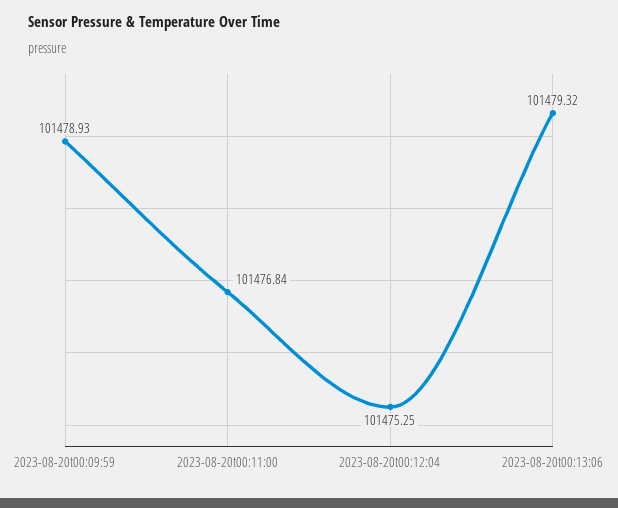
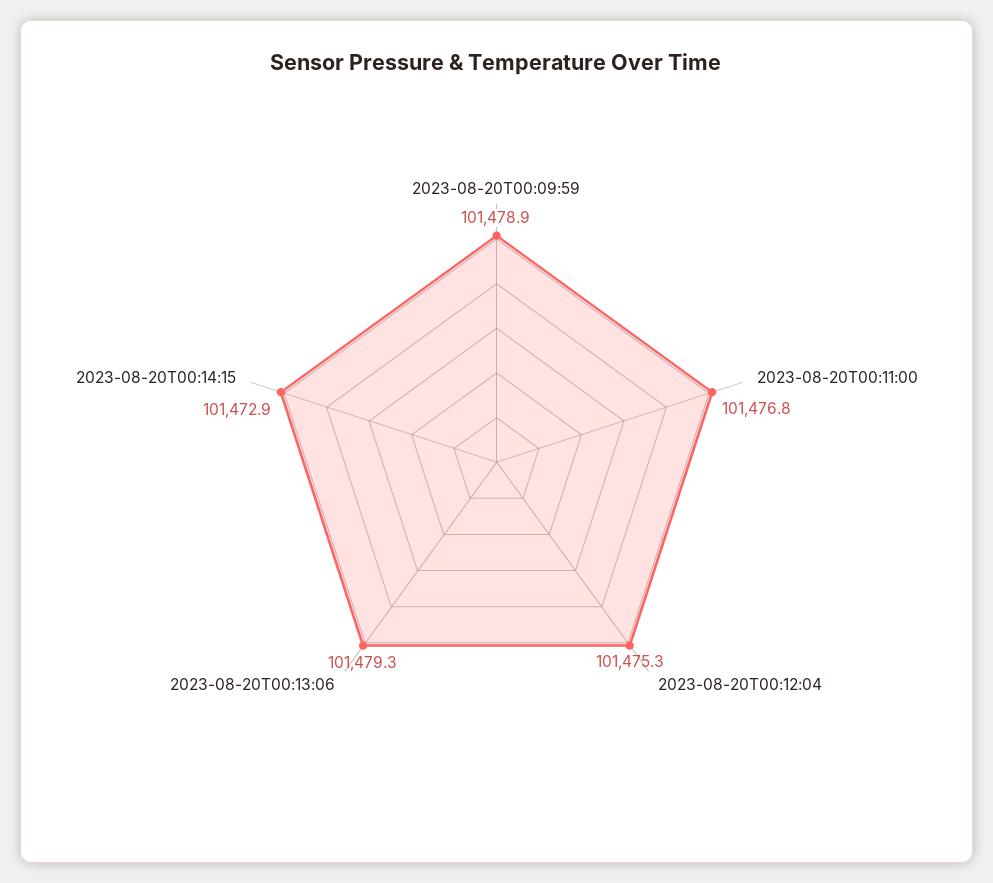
2023-08-20T00:14:15: none -> 101472.9

